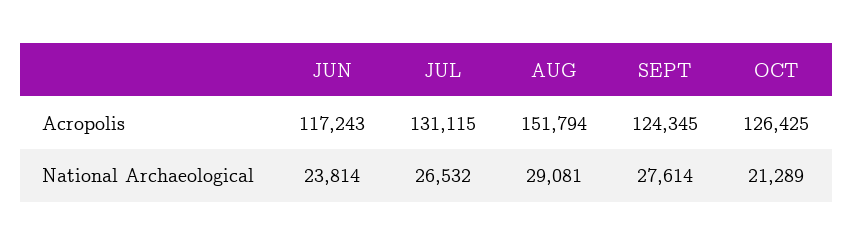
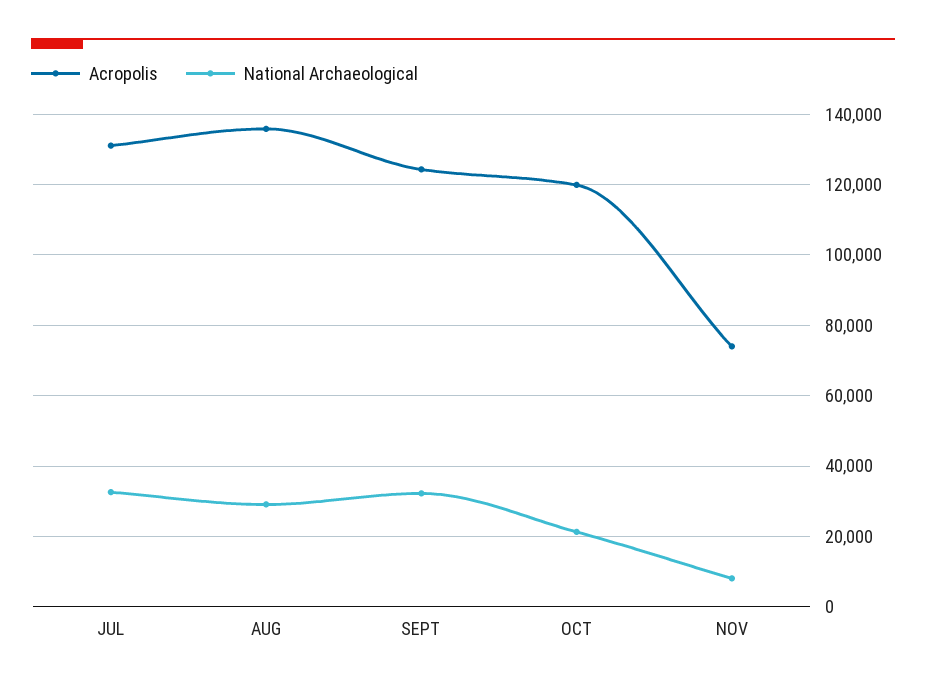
Acropolis, JUN: 117243 -> none
Acropolis, AUG: 151794 -> 136000
Acropolis, OCT: 126425 -> 120000
National Archaeological, JUN: 23814 -> none
National Archaeological, JUL: 26532 -> 32000
National Archaeological, SEPT: 27614 -> 32000
Acropolis, NOV: none -> 74000
National Archaeological, NOV: none -> 8000

